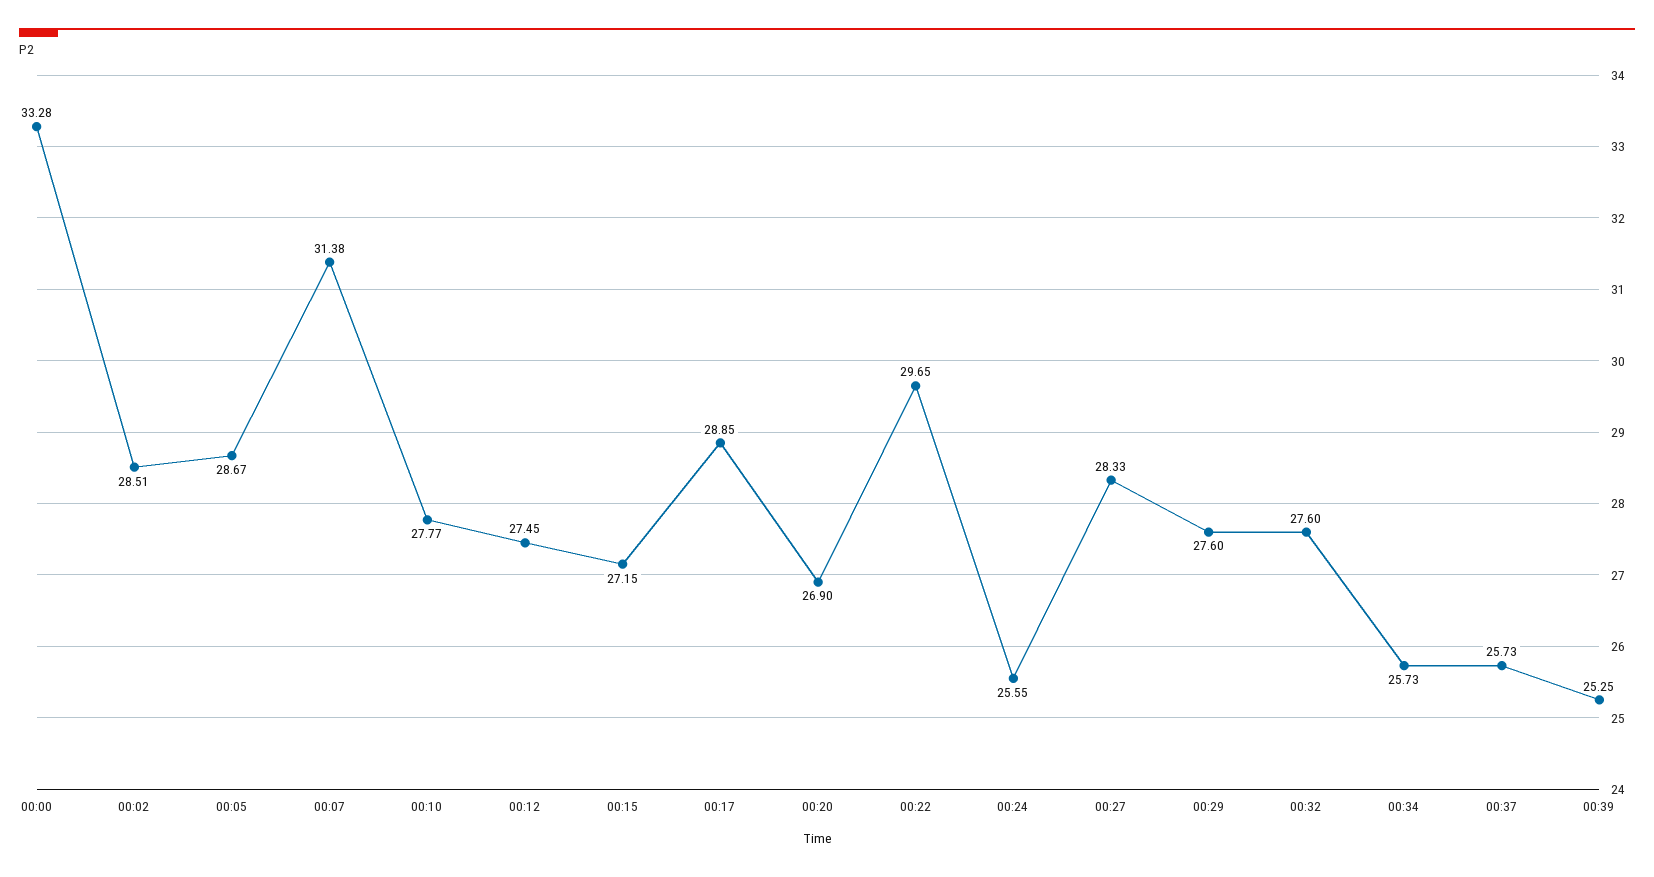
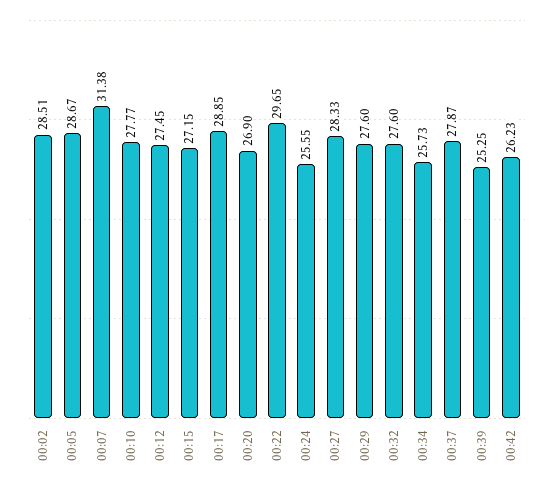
00:00: 33.28 -> none
00:37: 25.73 -> 27.87
00:42: none -> 26.23

